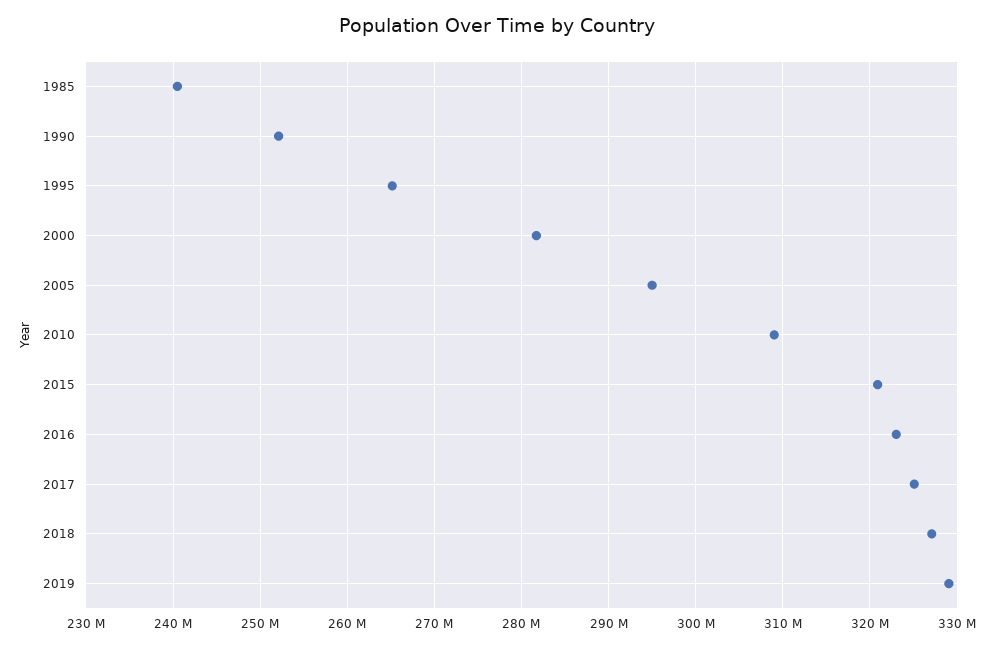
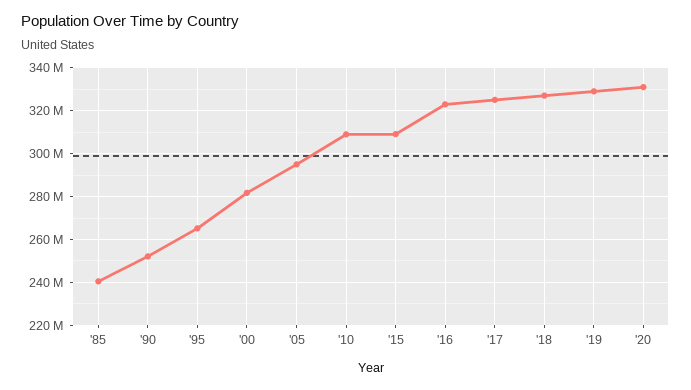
2015: 321000000 -> 310000000
'20: none -> 330000000

